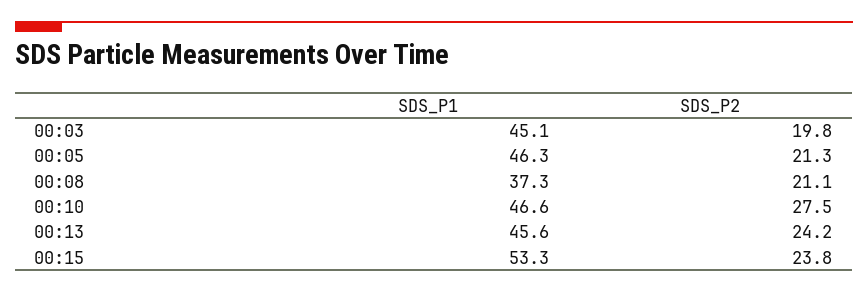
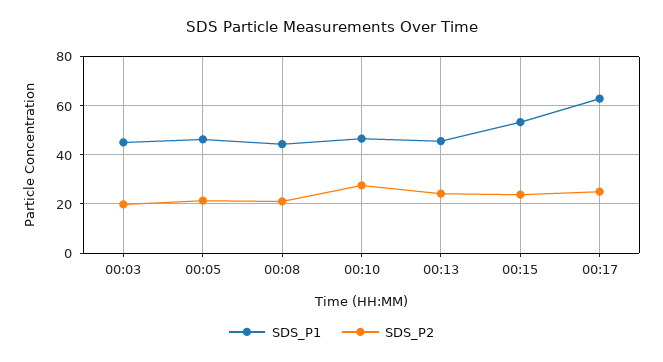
SDS_P1, 00:08: 37.3 -> 45
SDS_P1, 00:17: none -> 62.5
SDS_P2, 00:17: none -> 25

